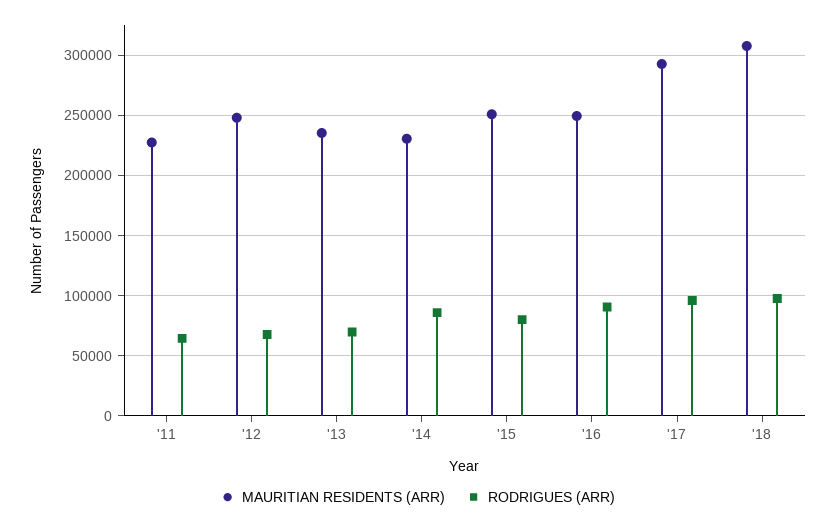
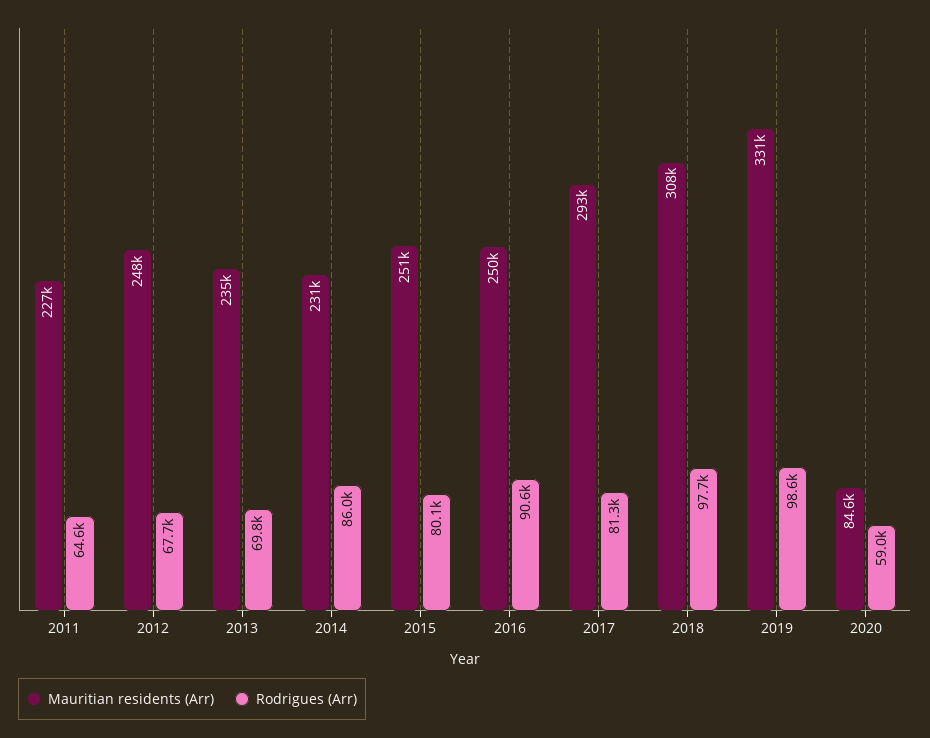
RODRIGUES (ARR), '17: 95000 -> 81300
MAURITIAN RESIDENTS (ARR), 2019: none -> 331000
RODRIGUES (ARR), 2019: none -> 98600
MAURITIAN RESIDENTS (ARR), 2020: none -> 84600
RODRIGUES (ARR), 2020: none -> 59000

